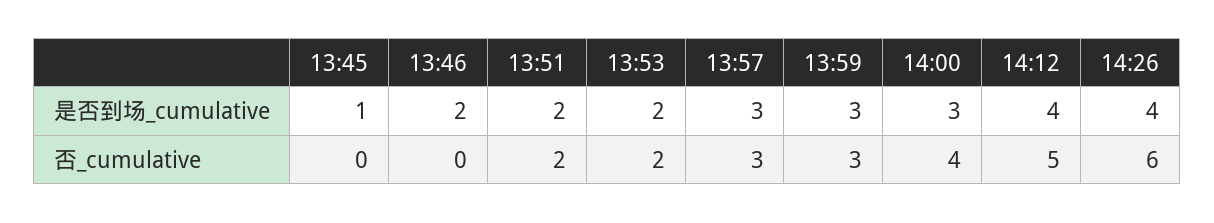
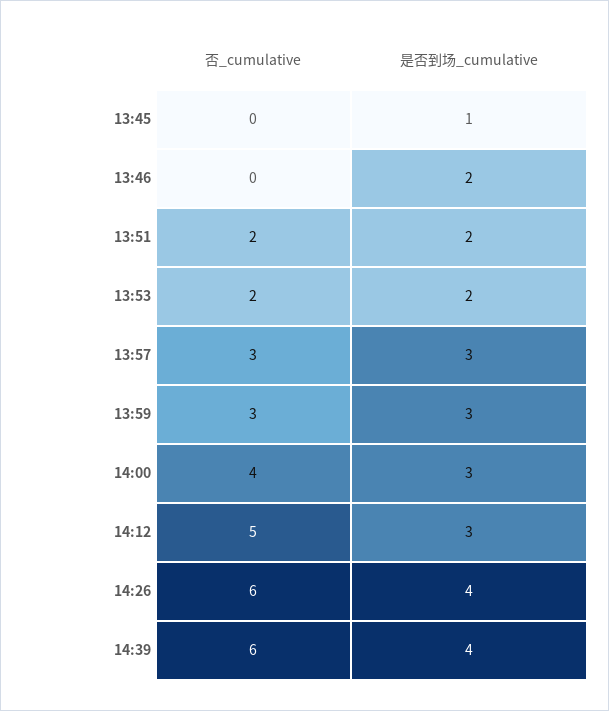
14:12, 是否到场_cumulative: 4 -> 3
14:39, 否_cumulative: none -> 6
14:39, 是否到场_cumulative: none -> 4

